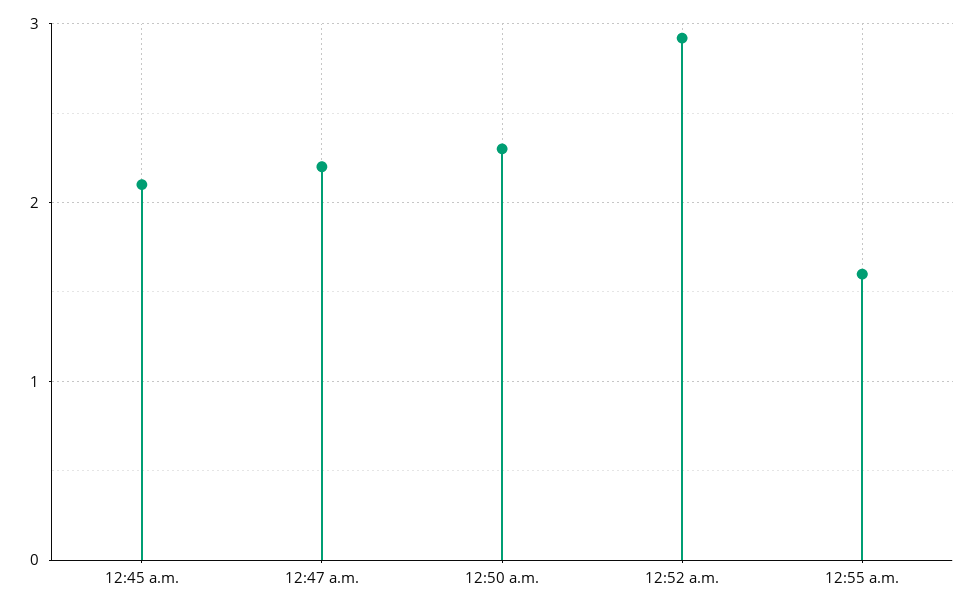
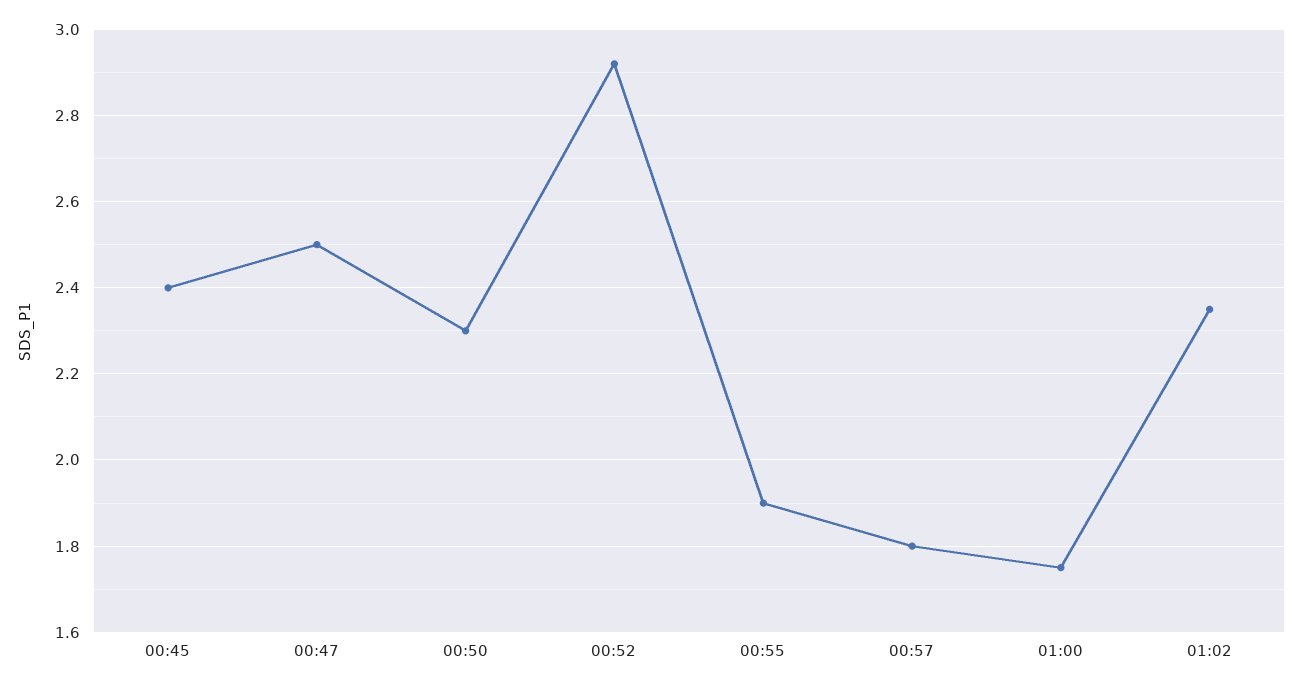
12:45 a.m.: 2.1 -> 2.4
12:47 a.m.: 2.2 -> 2.5
12:55 a.m.: 1.6 -> 1.9
00:57: none -> 1.8
01:00: none -> 1.75
01:02: none -> 2.35

